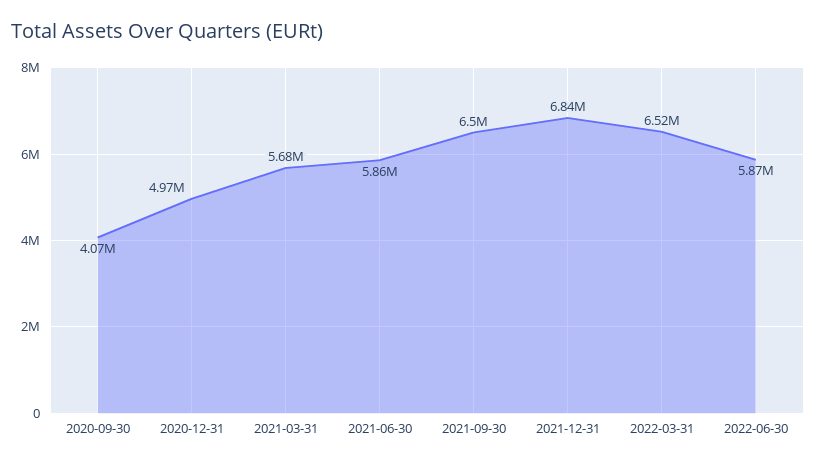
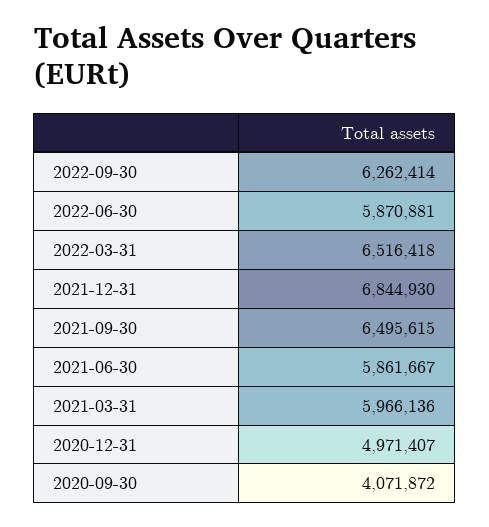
2021-03-31: 5680000 -> 5966136
2022-09-30: none -> 6262414

